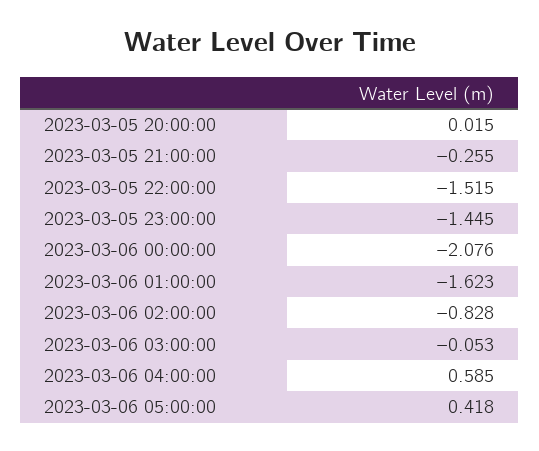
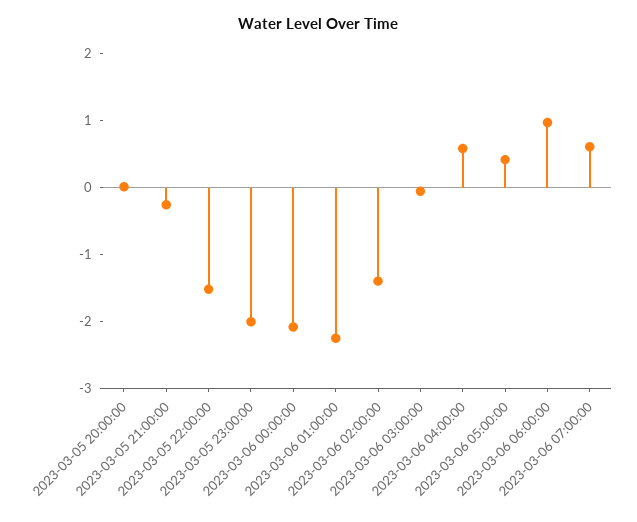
2023-03-05 23:00:00: -1.445 -> -2
2023-03-06 01:00:00: -1.623 -> -2.2
2023-03-06 02:00:00: -0.828 -> -1.4
2023-03-06 06:00:00: none -> 1
2023-03-06 07:00:00: none -> 0.6

